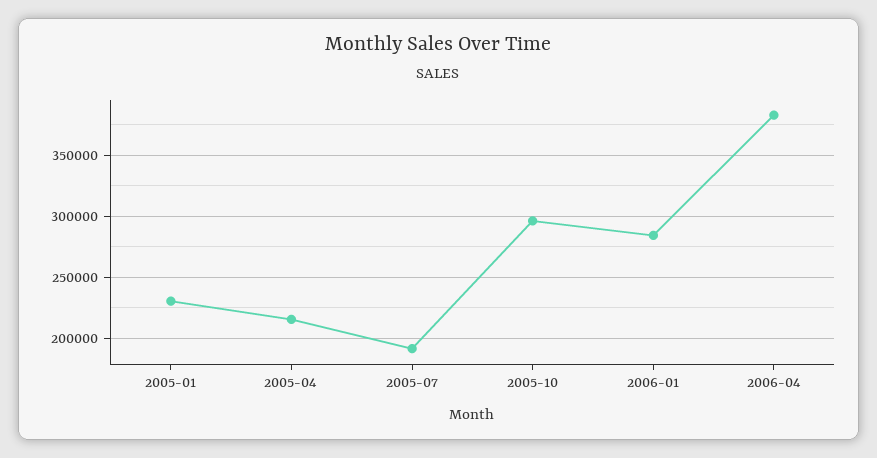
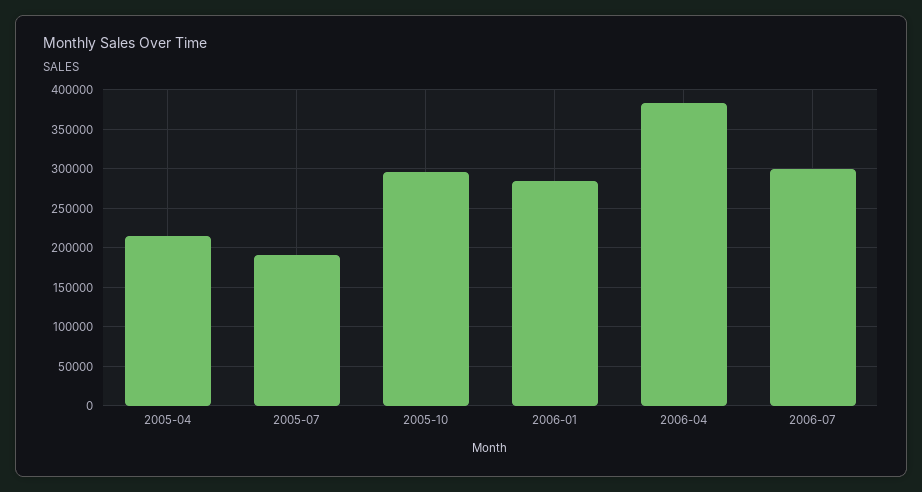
2005-01: 230000 -> none
2006-07: none -> 300000

